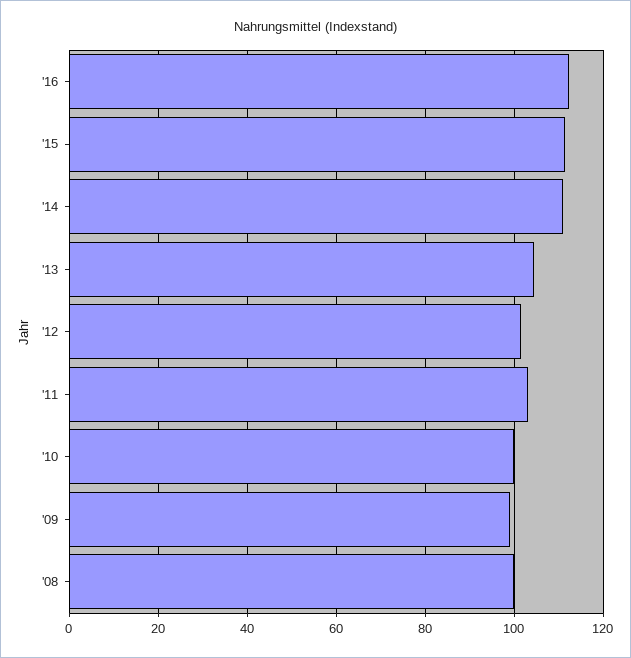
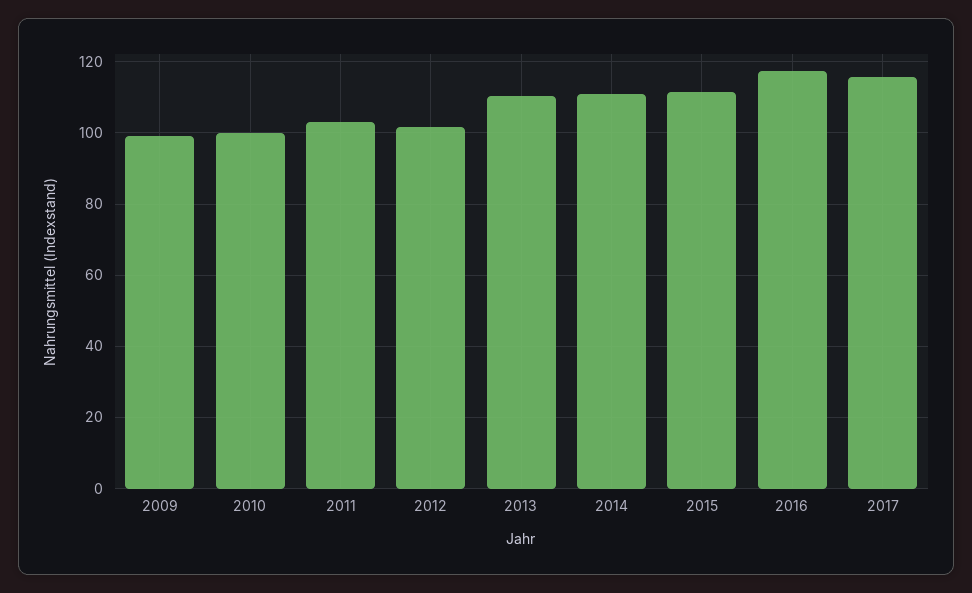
'16: 112 -> 118
'13: 104 -> 110
'08: 100 -> none
2017: none -> 116

